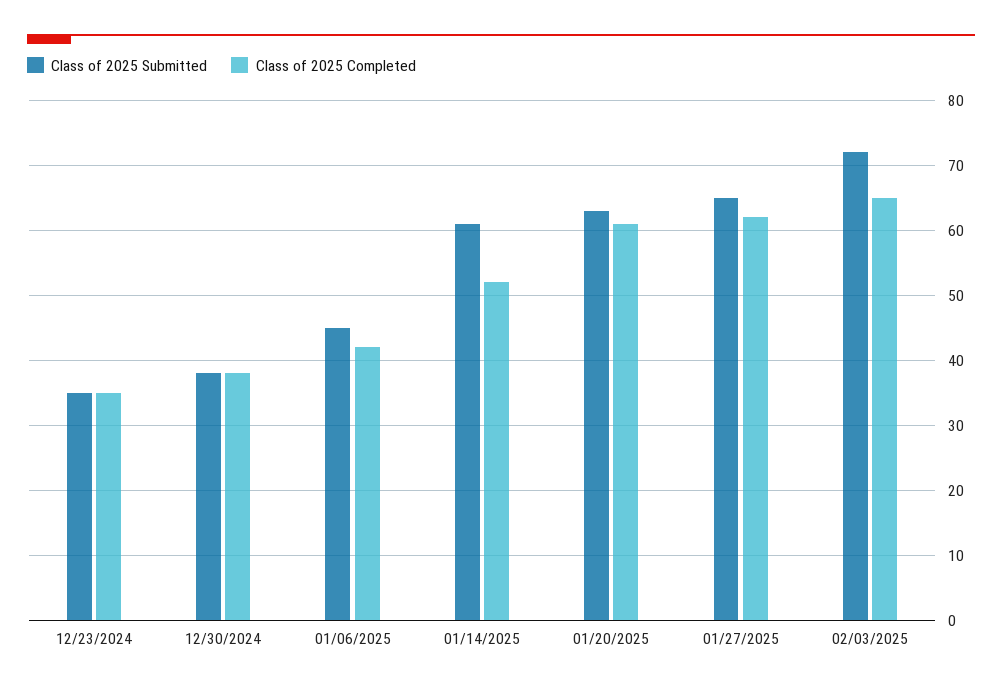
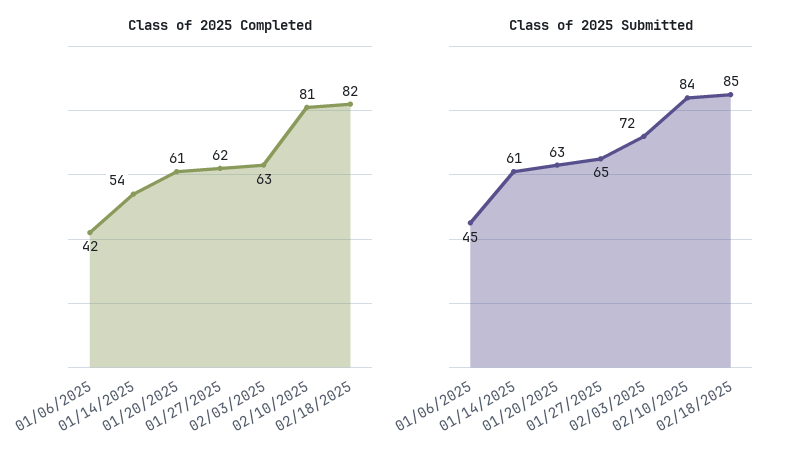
Class of 2025 Submitted, 12/23/2024: 35 -> none
Class of 2025 Completed, 12/23/2024: 35 -> none
Class of 2025 Submitted, 12/30/2024: 38 -> none
Class of 2025 Completed, 12/30/2024: 38 -> none
Class of 2025 Completed, 01/14/2025: 52 -> 54
Class of 2025 Completed, 02/03/2025: 65 -> 63
Class of 2025 Completed, 02/10/2025: none -> 81
Class of 2025 Completed, 02/18/2025: none -> 82
Class of 2025 Submitted, 02/10/2025: none -> 84
Class of 2025 Submitted, 02/18/2025: none -> 85

